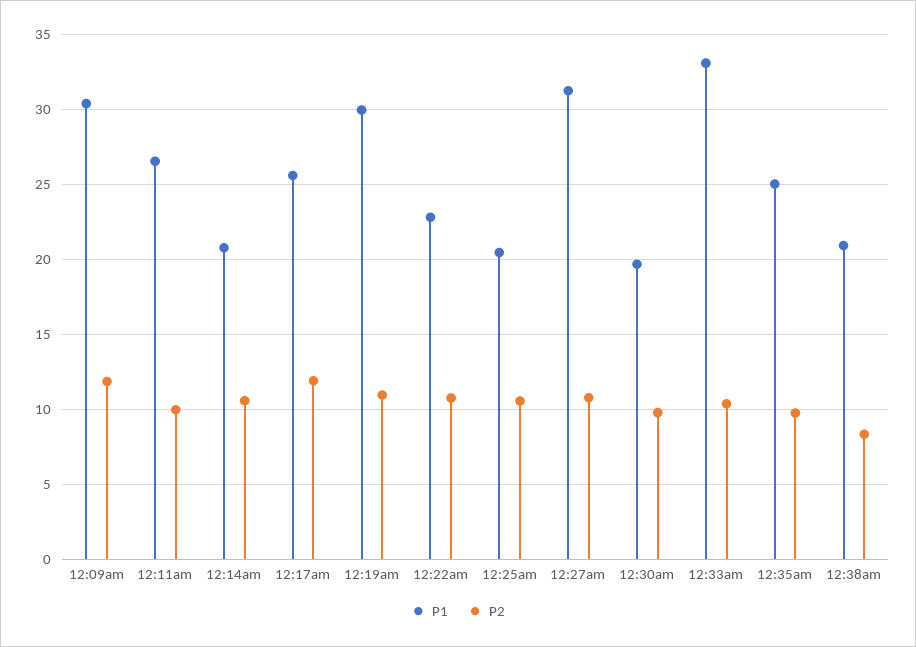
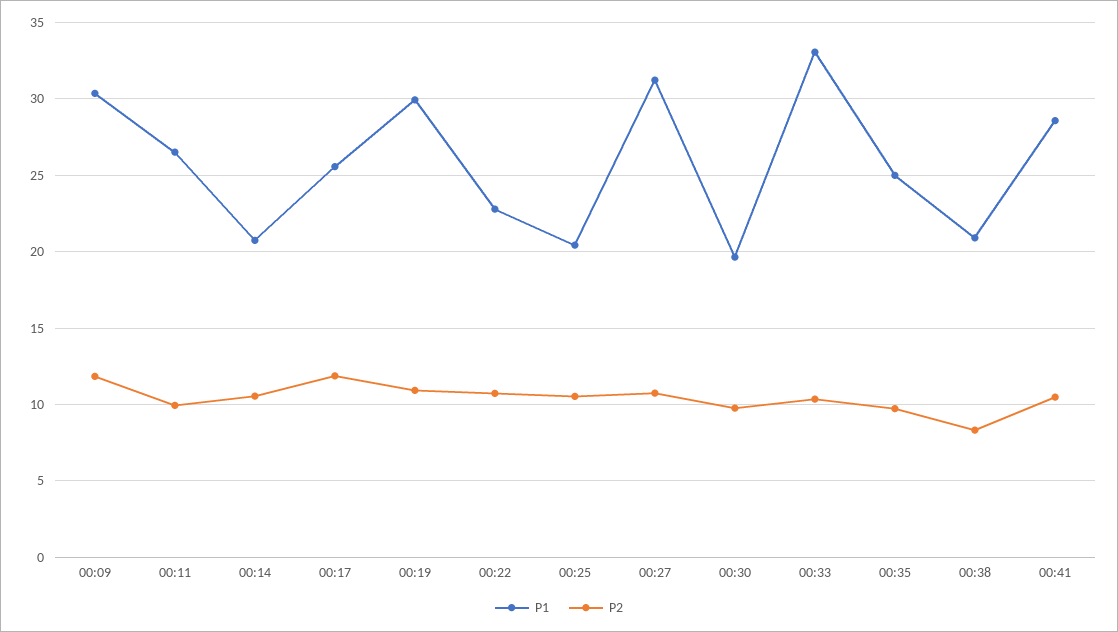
P1, 00:41: none -> 28.5
P2, 00:41: none -> 10.5

